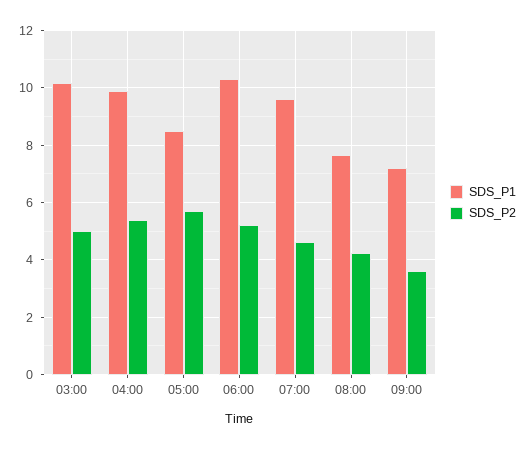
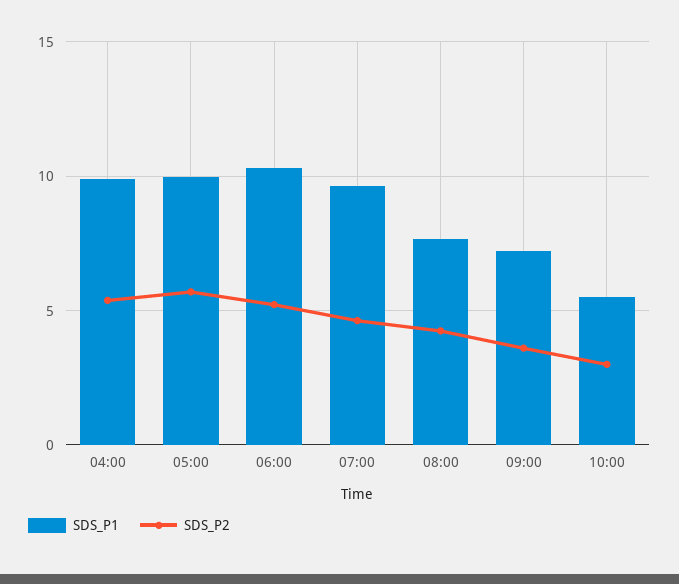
SDS_P1, 03:00: 10.25 -> none
SDS_P2, 03:00: 5 -> none
SDS_P1, 05:00: 8.5 -> 10
SDS_P1, 10:00: none -> 5.5
SDS_P2, 10:00: none -> 3

